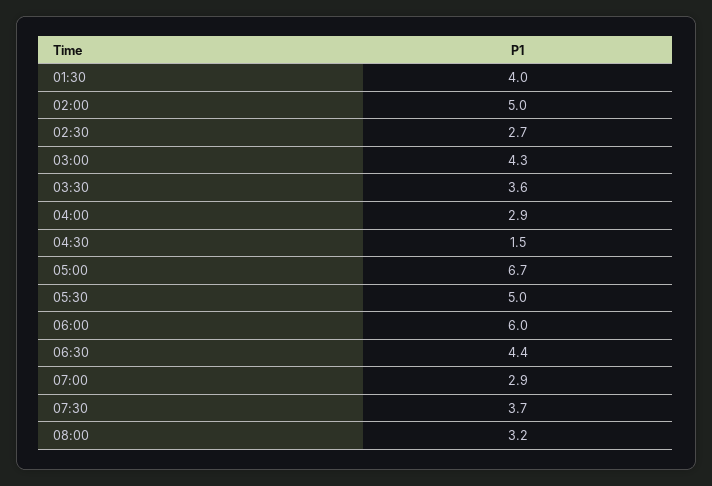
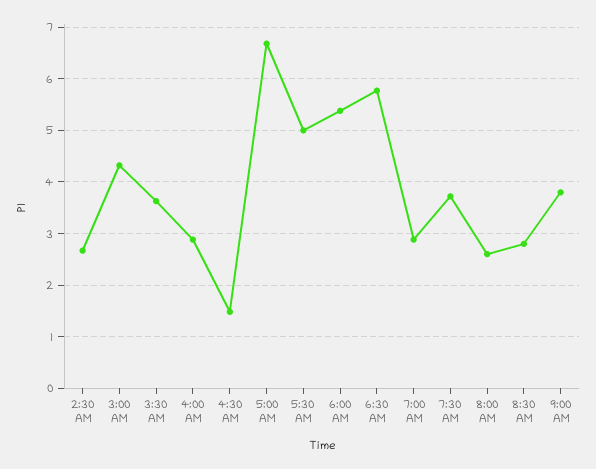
01:30: 4 -> none
02:00: 5 -> none
06:00: 6 -> 5.4
06:30: 4.4 -> 5.8
08:00: 3.2 -> 2.6
8:30 AM: none -> 2.8
9:00 AM: none -> 3.8

